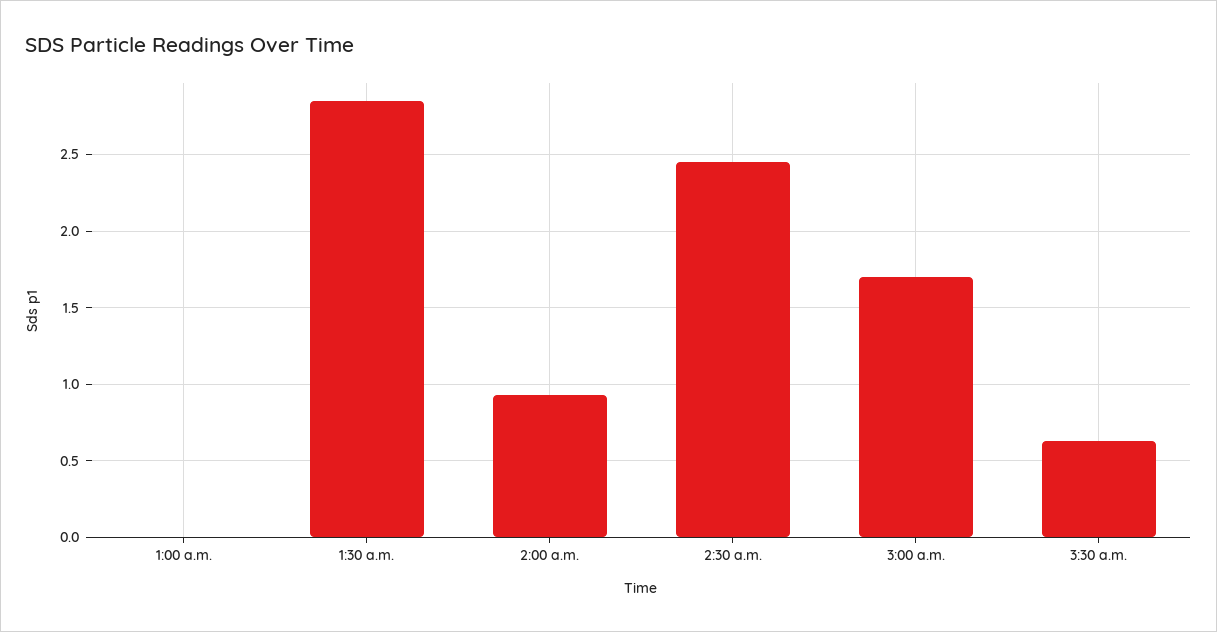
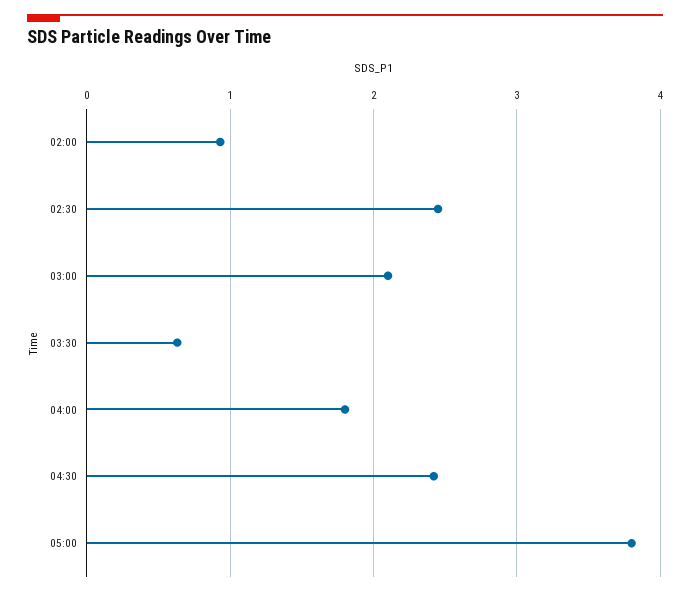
1:00 a.m.: 0 -> none
1:30 a.m.: 2.85 -> none
3:00 a.m.: 1.7 -> 2.1
04:00: none -> 1.8
04:30: none -> 2.4
05:00: none -> 3.8

